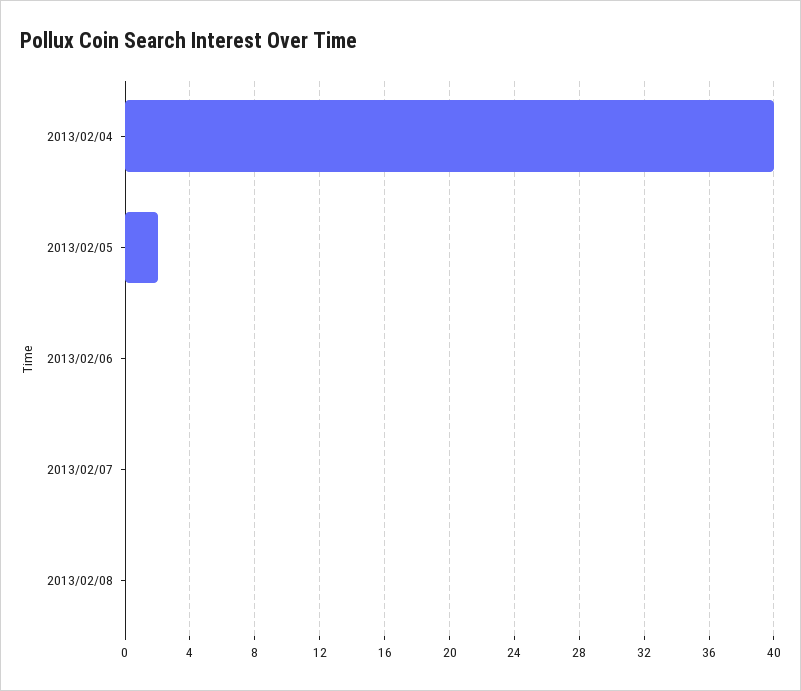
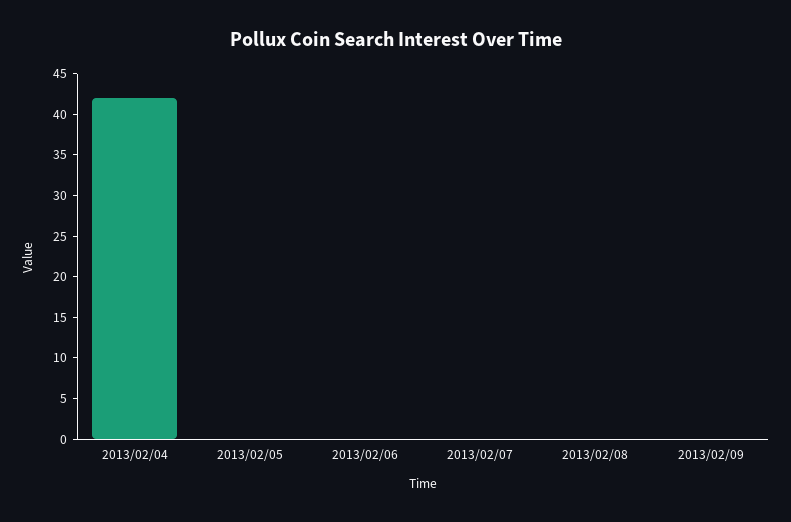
2013/02/04: 40 -> 42
2013/02/05: 2 -> 0
2013/02/09: none -> 0

